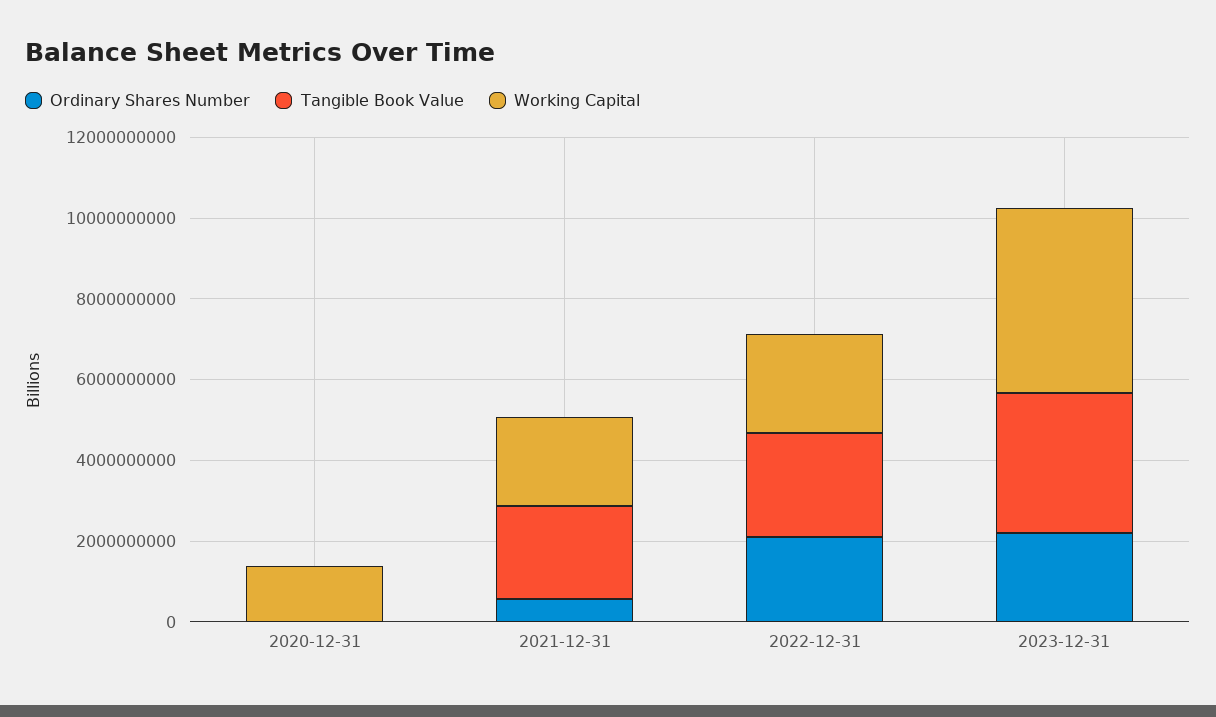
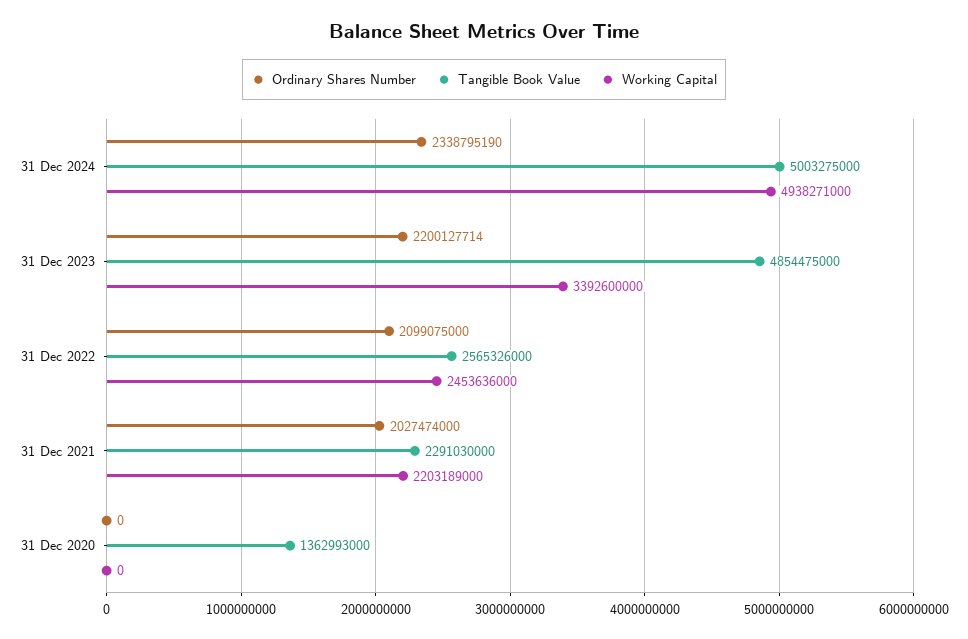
Tangible Book Value, 2020-12-31: 0 -> 1362993000
Working Capital, 2020-12-31: 1500000000 -> 0
Ordinary Shares Number, 2021-12-31: 500000000 -> 2027474000
Tangible Book Value, 2023-12-31: 3500000000 -> 4854475000
Working Capital, 2023-12-31: 4500000000 -> 3392600000
Ordinary Shares Number, 31 Dec 2024: none -> 2338795190
Tangible Book Value, 31 Dec 2024: none -> 5003275000
Working Capital, 31 Dec 2024: none -> 4938271000

